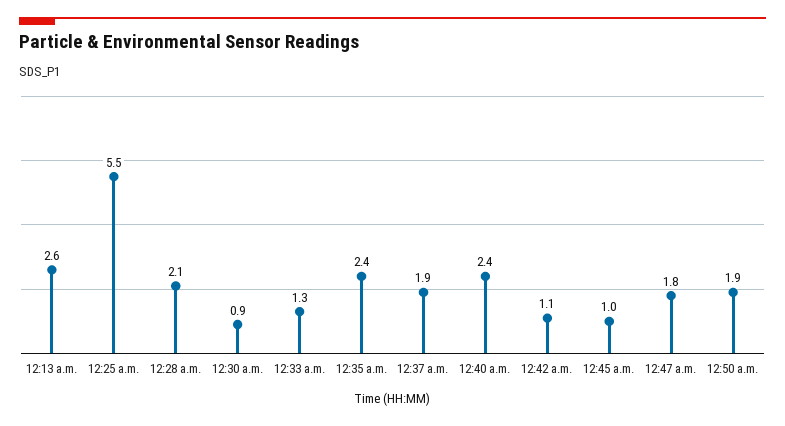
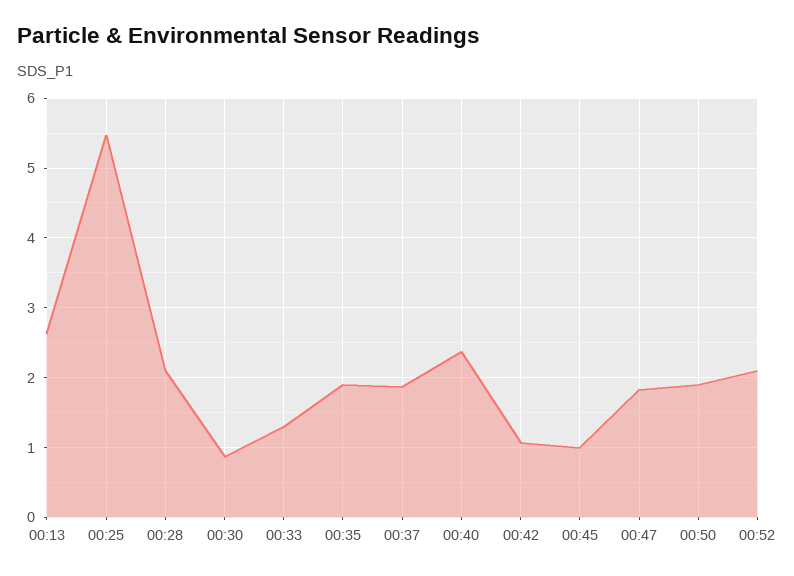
12:35 a.m.: 2.4 -> 1.9
00:52: none -> 2.1

